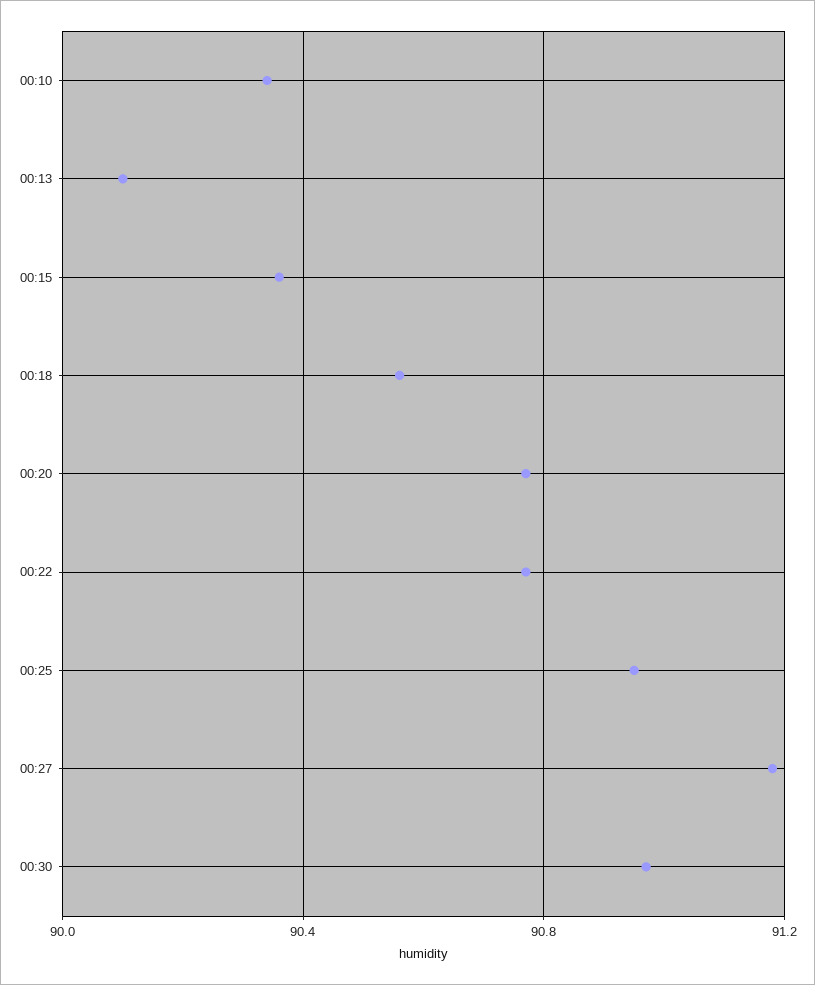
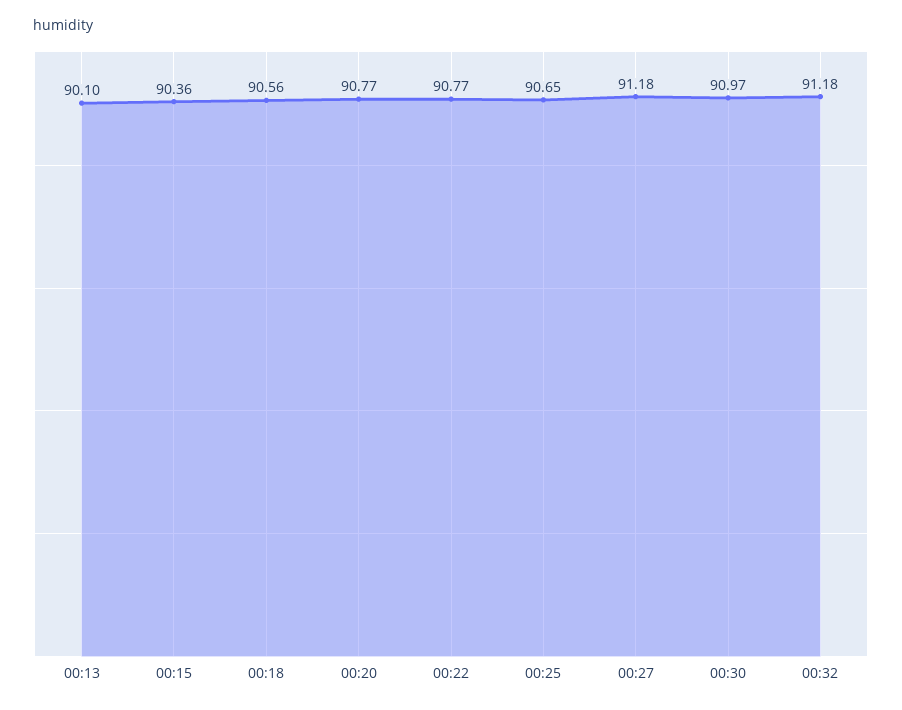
00:10: 90.35 -> none
00:25: 90.95 -> 90.65
00:32: none -> 91.18

